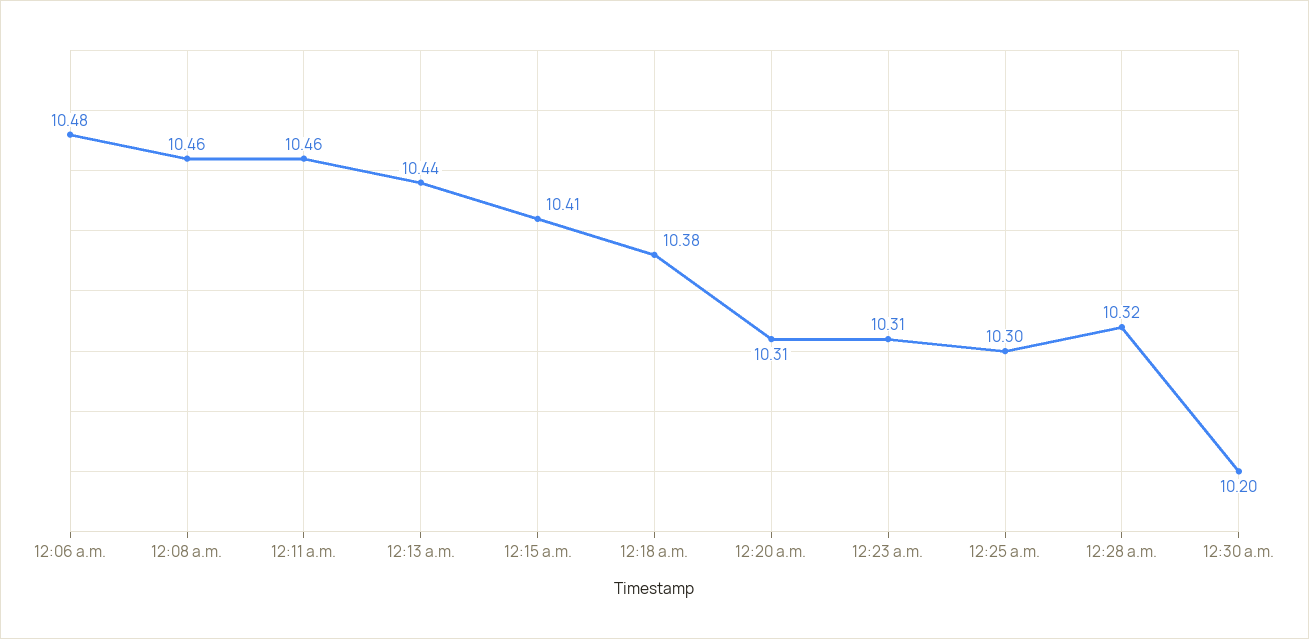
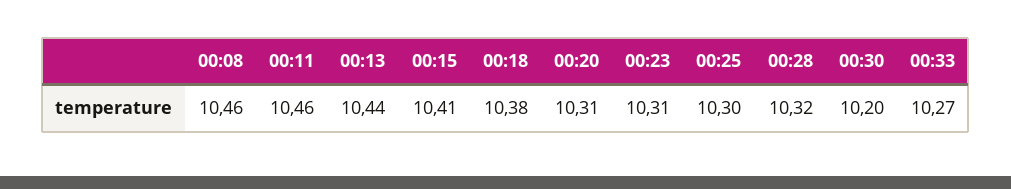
12:06 a.m.: 10.48 -> none
00:33: none -> 10.27

